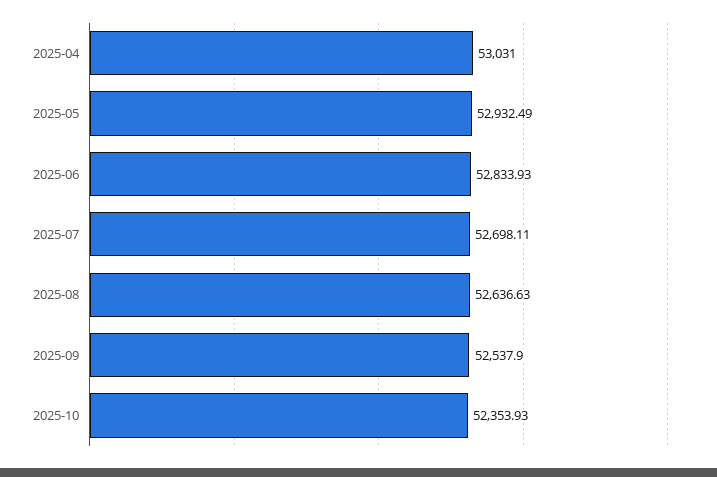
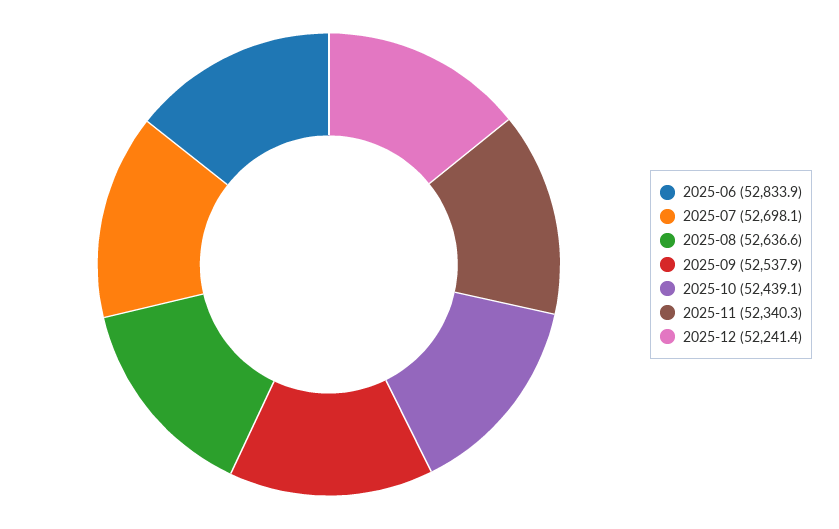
2025-04: 53031 -> none
2025-05: 52932.49 -> none
2025-10: 52353.93 -> 52439.1
2025-11: none -> 52340.3
2025-12: none -> 52241.4

